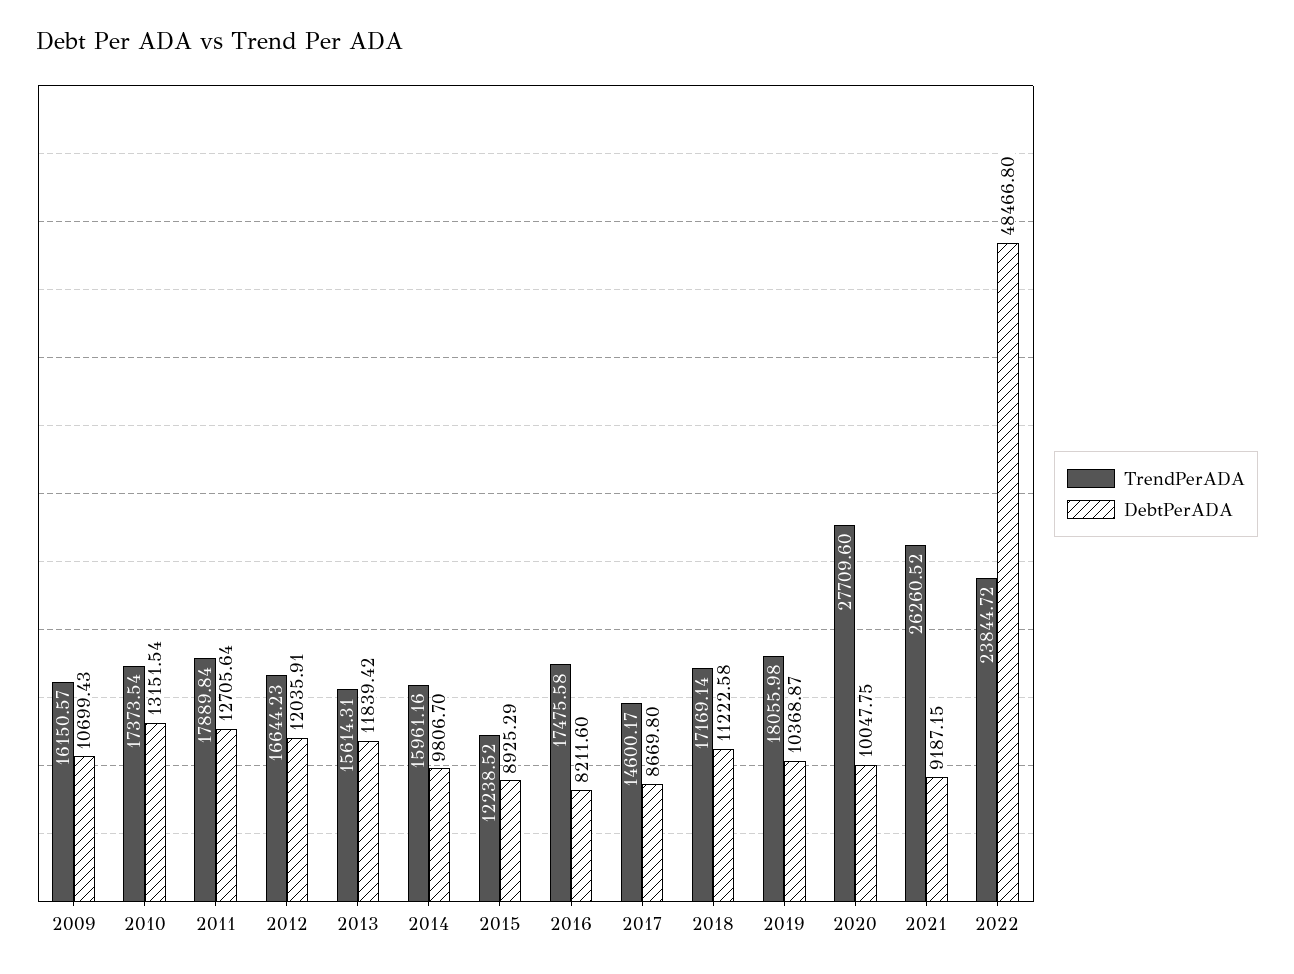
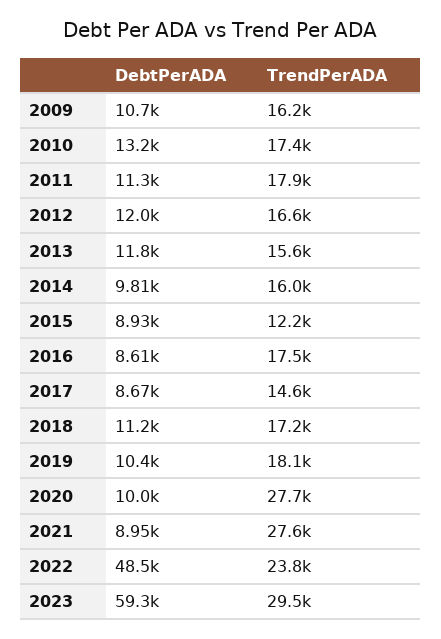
DebtPerADA, 2011: 12705.64 -> 11300
DebtPerADA, 2016: 8211.6 -> 8610
TrendPerADA, 2021: 26260.52 -> 27600
DebtPerADA, 2021: 9187.15 -> 8950
DebtPerADA, 2023: none -> 59300
TrendPerADA, 2023: none -> 29500

